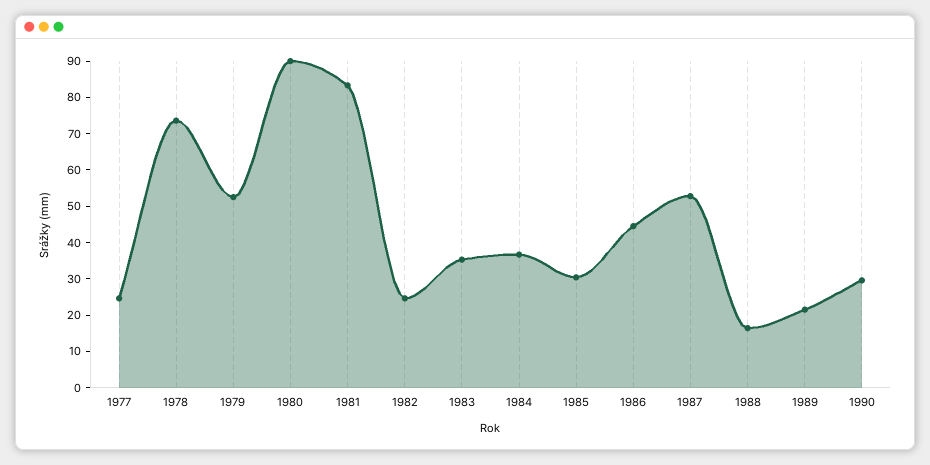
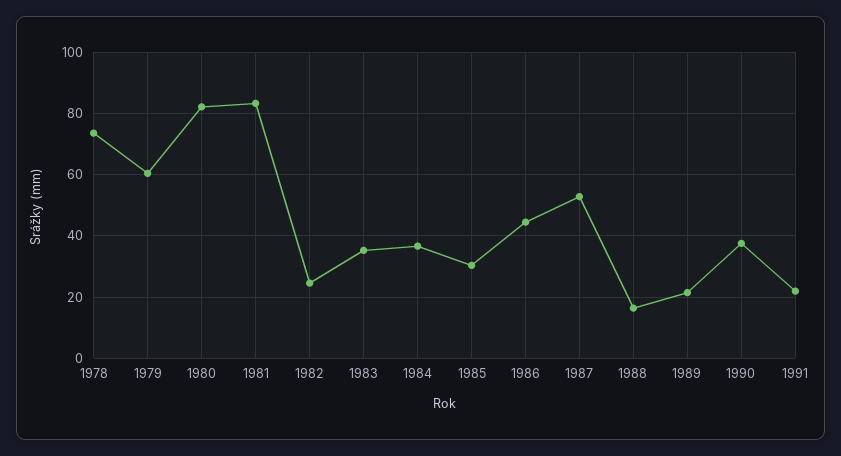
1977: 25 -> none
1979: 52.5 -> 60
1980: 90 -> 82
1990: 30 -> 38
1991: none -> 22

